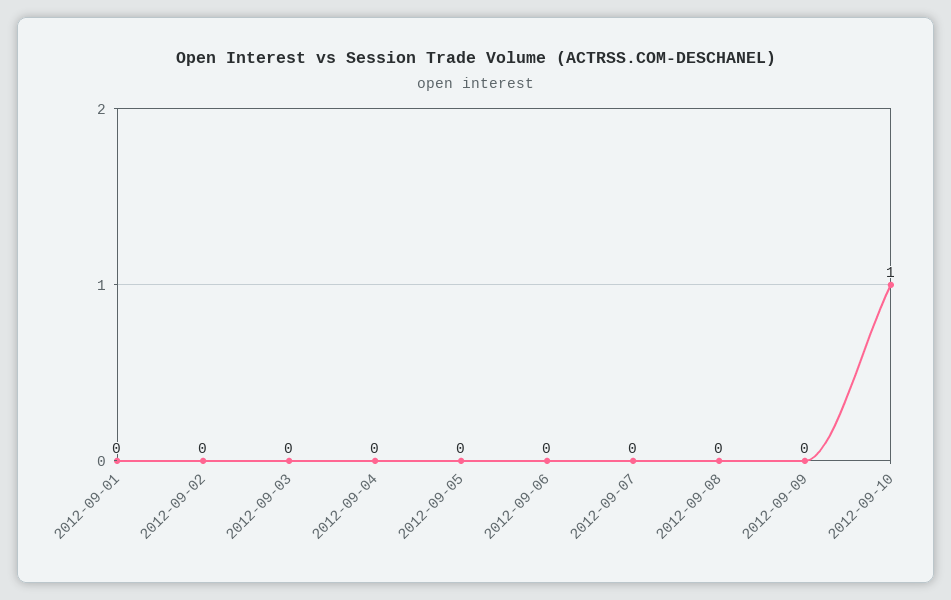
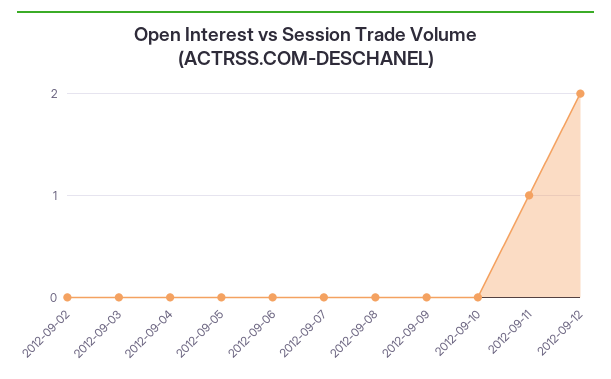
2012-09-01: 0 -> none
2012-09-10: 1 -> 0
2012-09-11: none -> 1
2012-09-12: none -> 2

